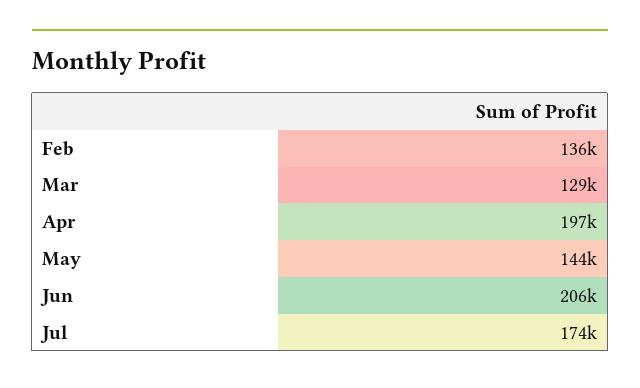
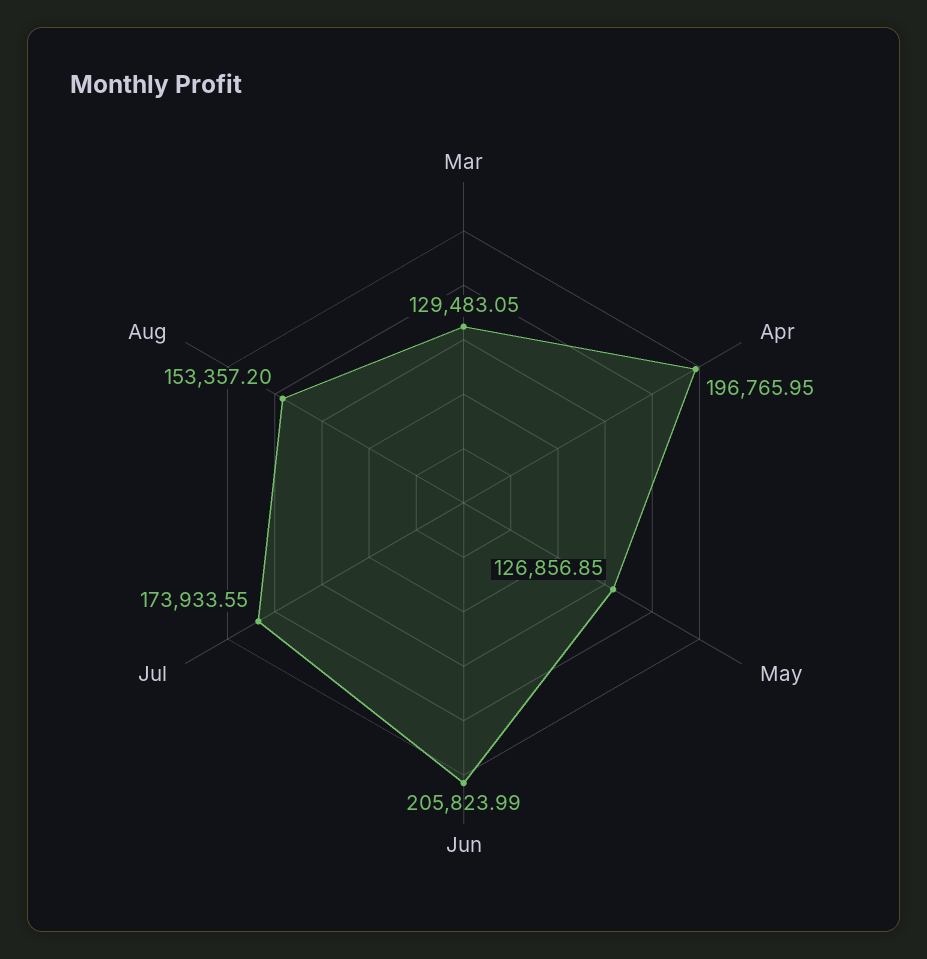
Feb: 136000 -> none
May: 144000 -> 126856.85
Aug: none -> 153357.2

